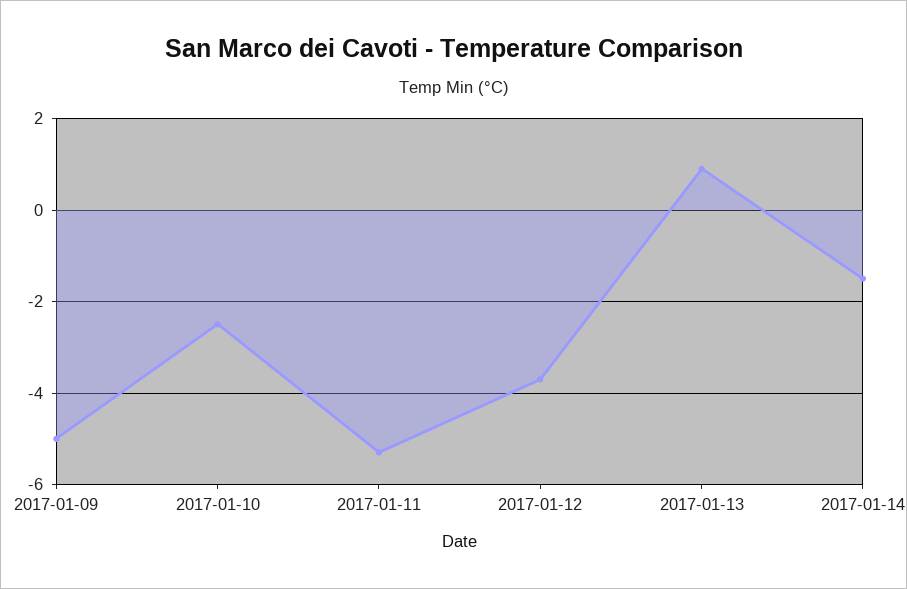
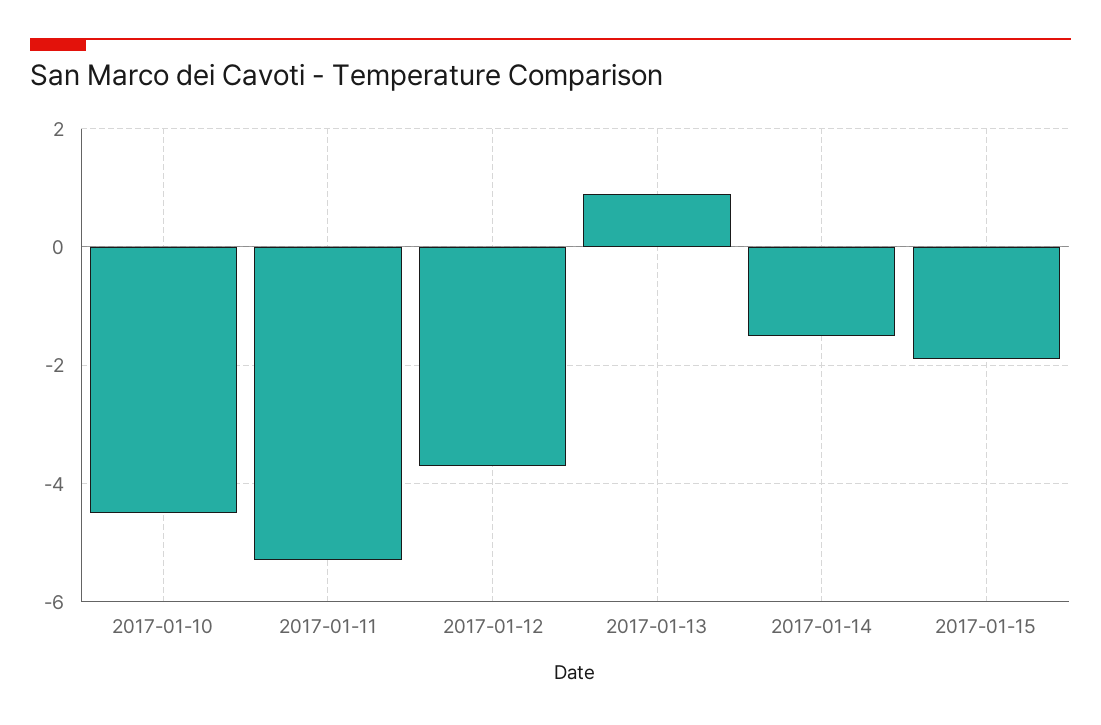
2017-01-09: -5 -> none
2017-01-10: -2.5 -> -4.5
2017-01-15: none -> -2

